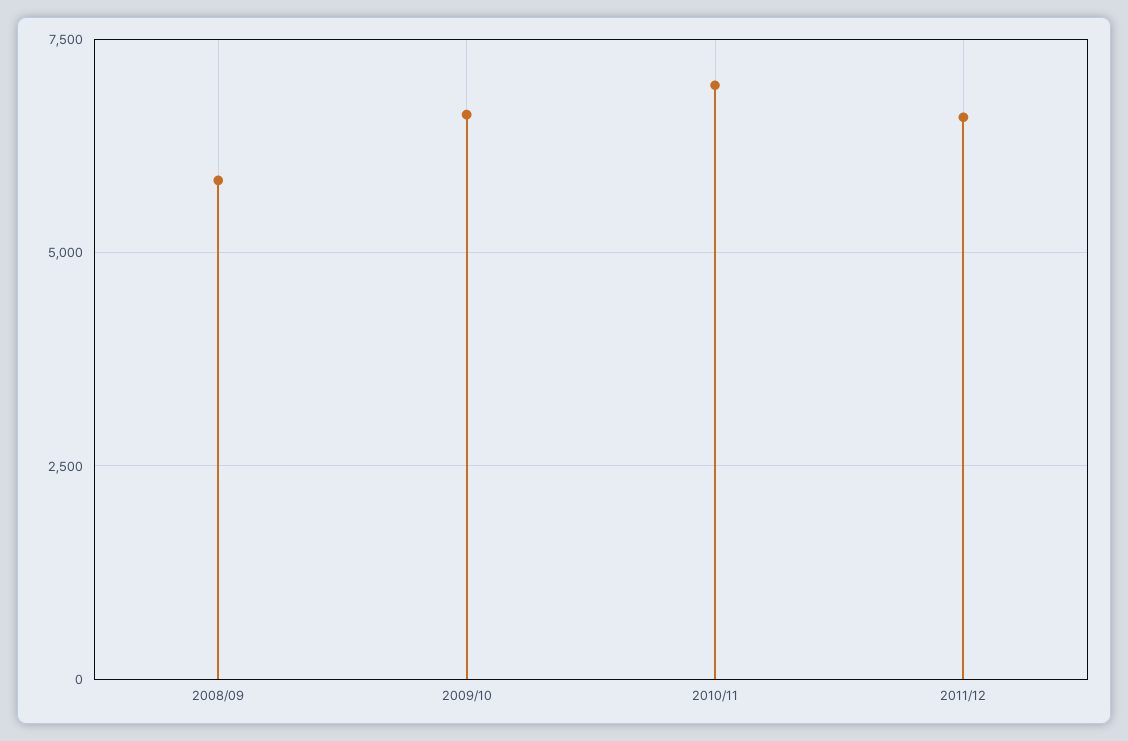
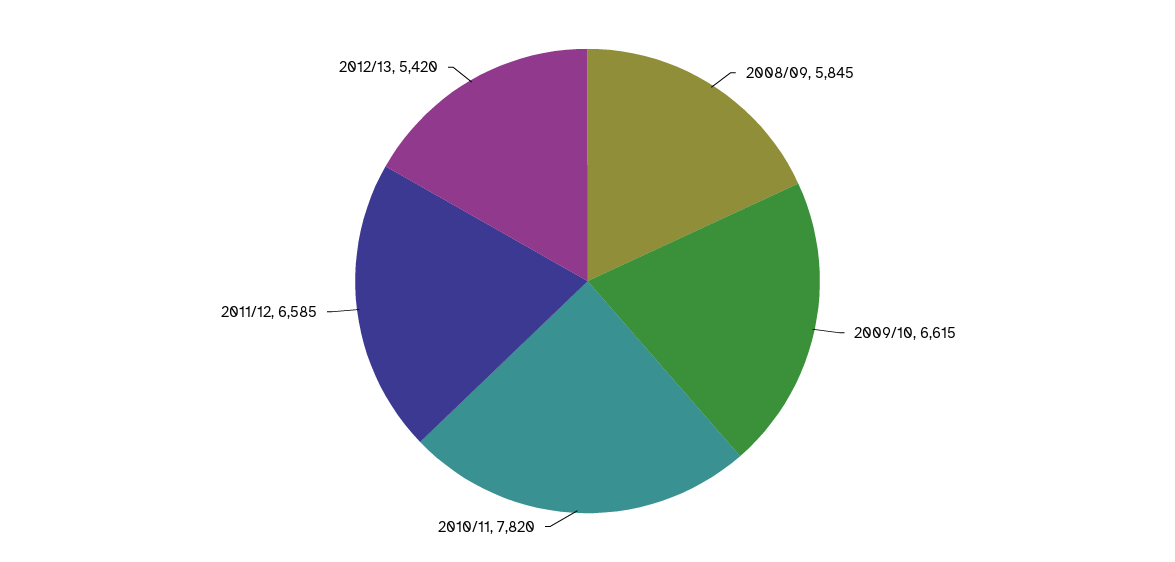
2010/11: 7000 -> 7820
2012/13: none -> 5420

